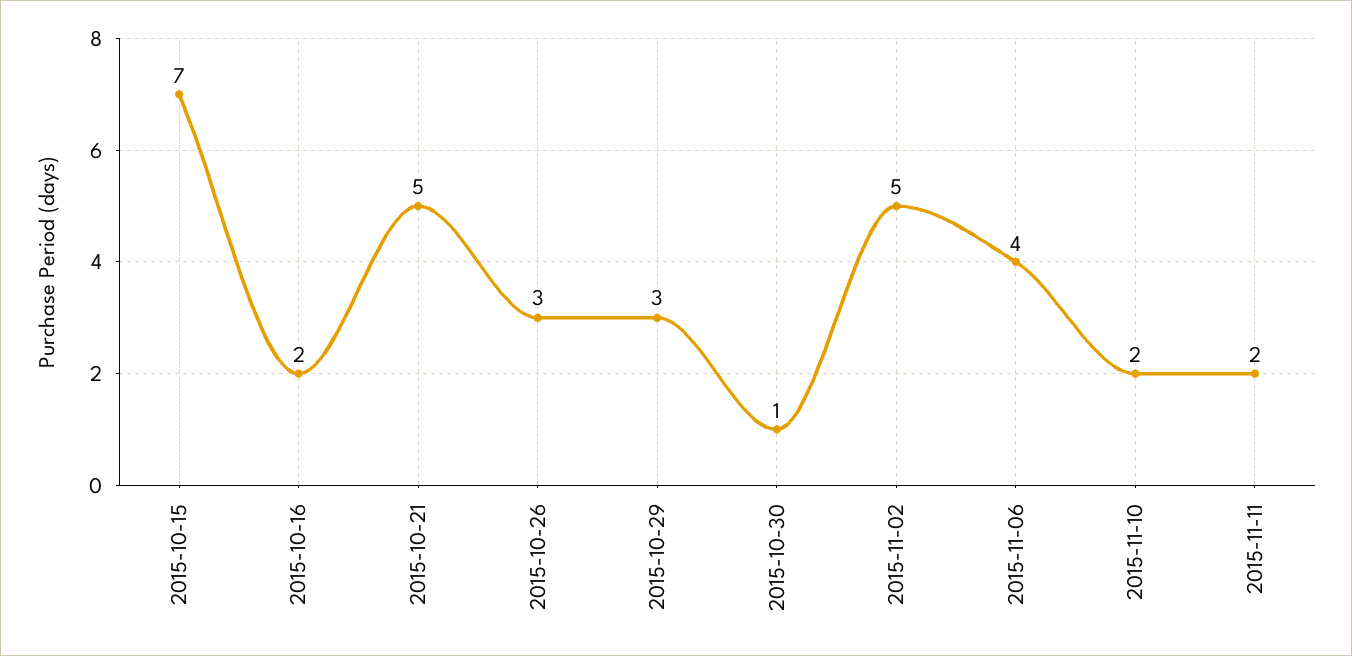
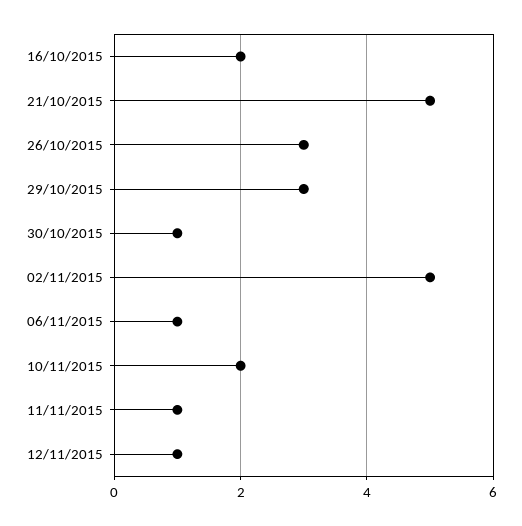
2015-10-15: 7 -> none
2015-11-06: 4 -> 1
2015-11-11: 2 -> 1
12/11/2015: none -> 1

